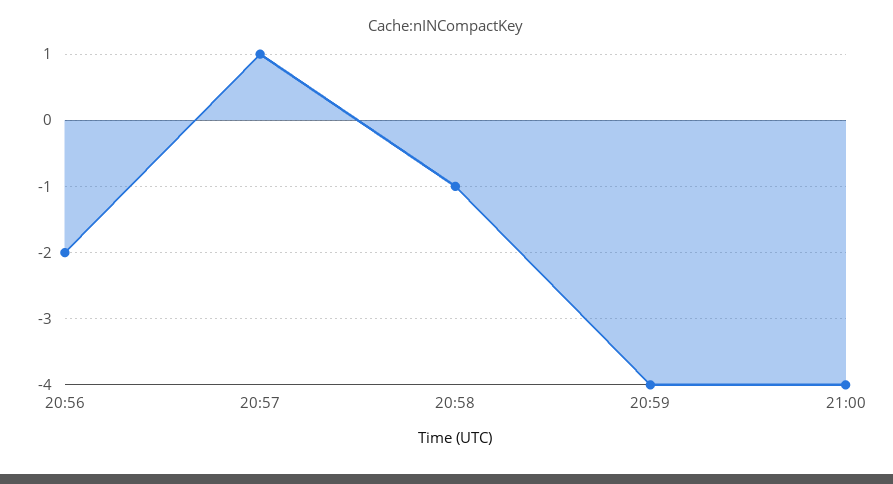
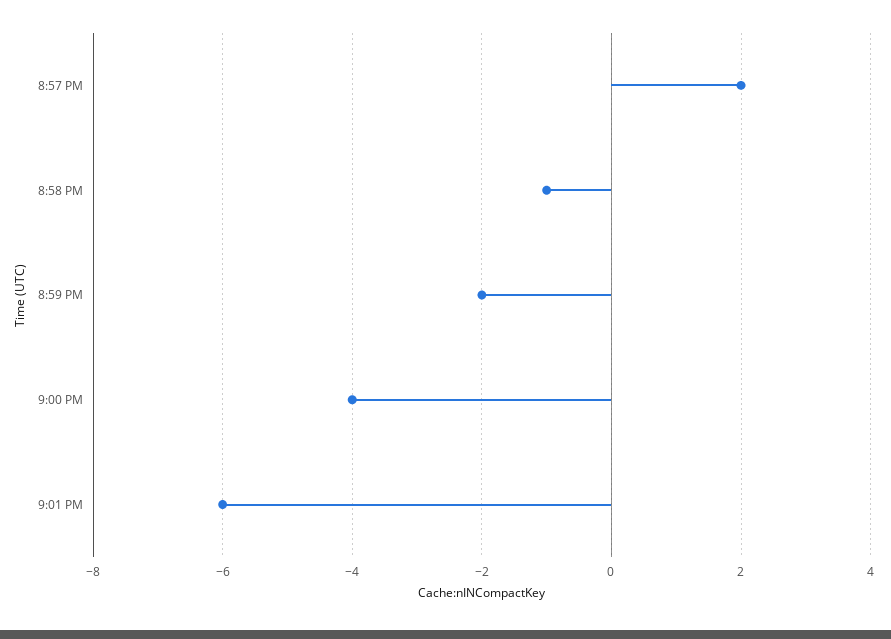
20:56: -2 -> none
20:57: 1 -> 2
20:59: -4 -> -2
9:01 PM: none -> -6

